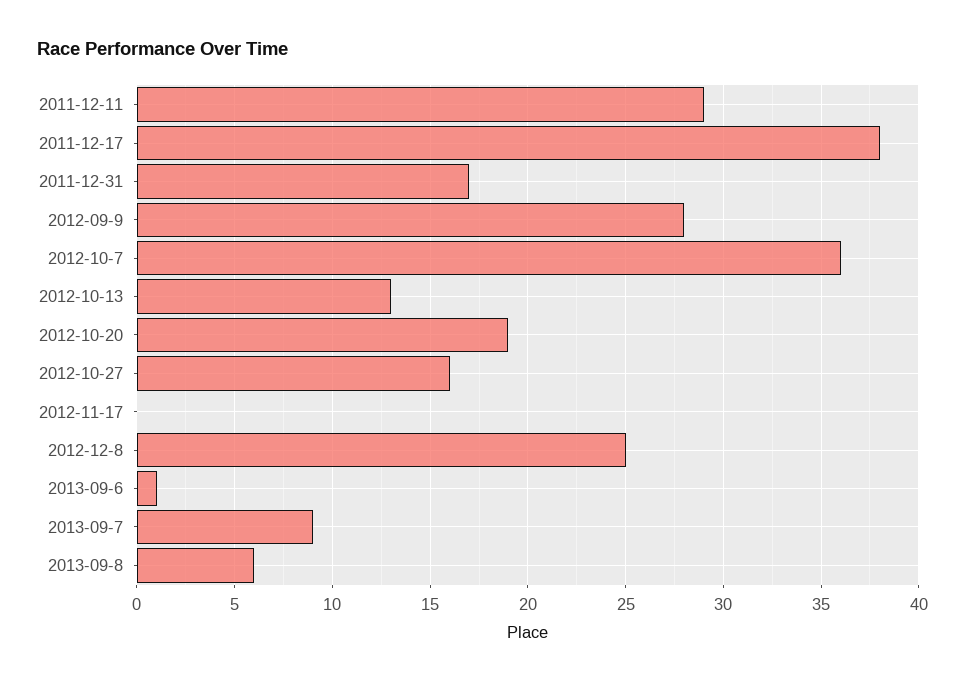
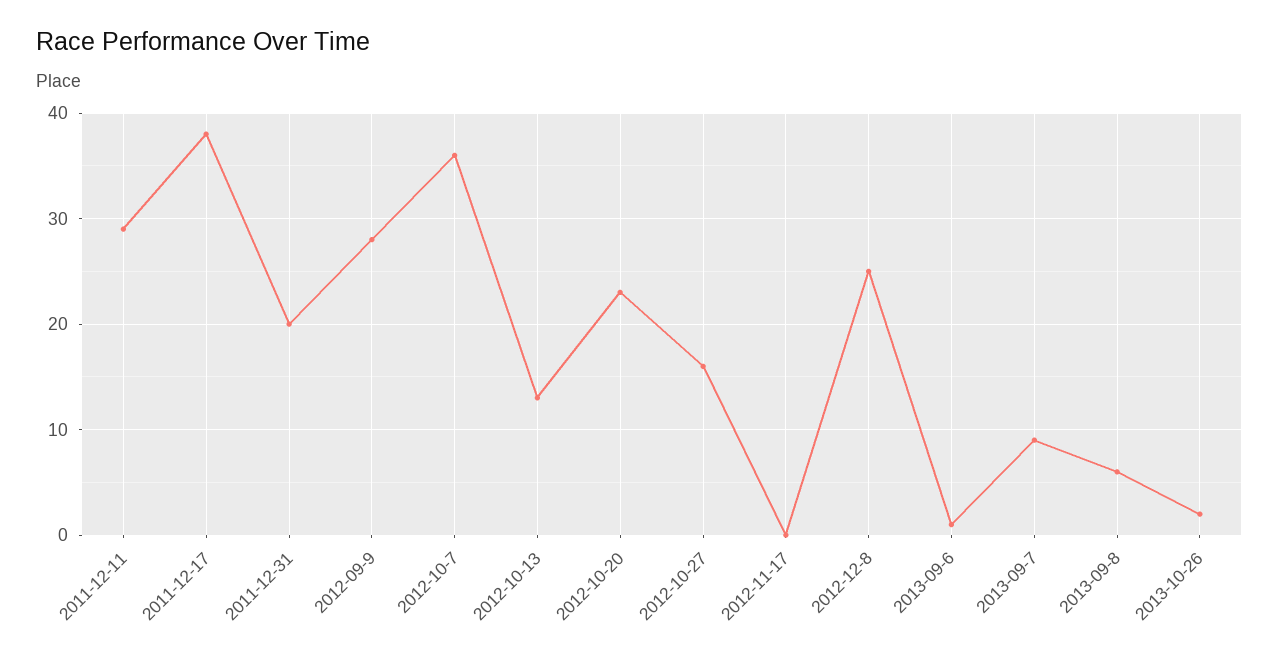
2011-12-31: 17 -> 20
2012-10-20: 19 -> 23
2013-10-26: none -> 2

